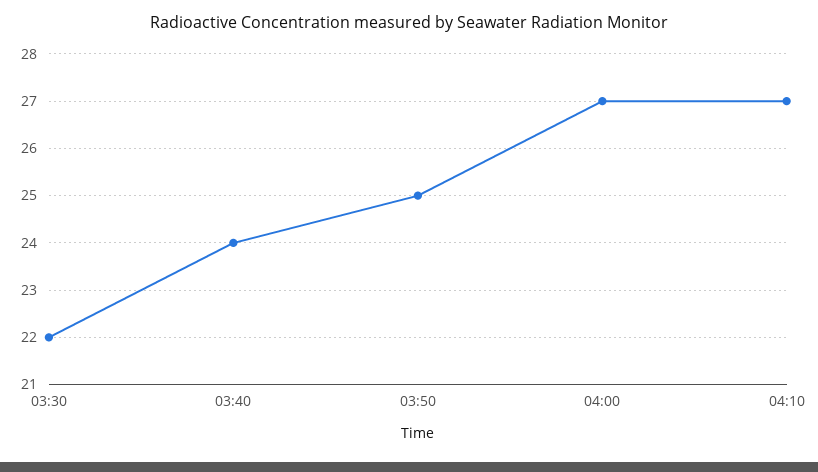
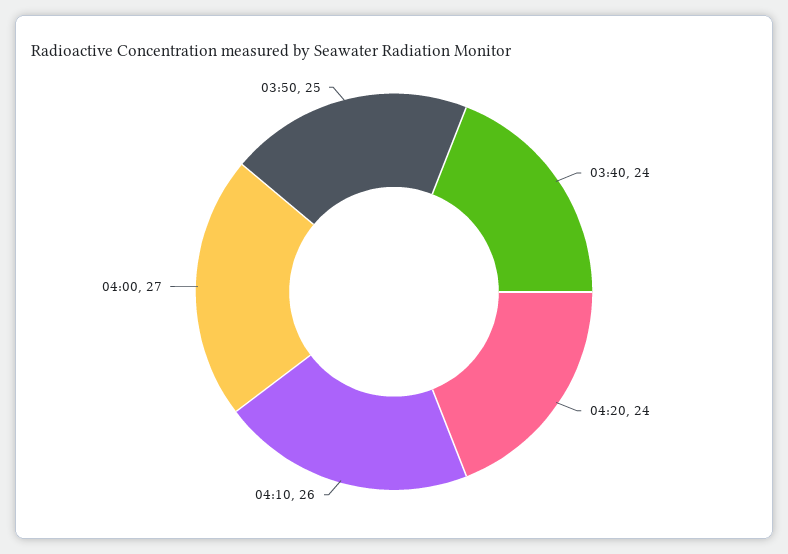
03:30: 22 -> none
04:10: 27 -> 26
04:20: none -> 24

